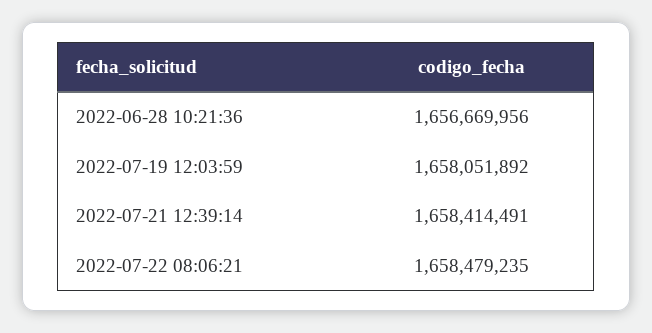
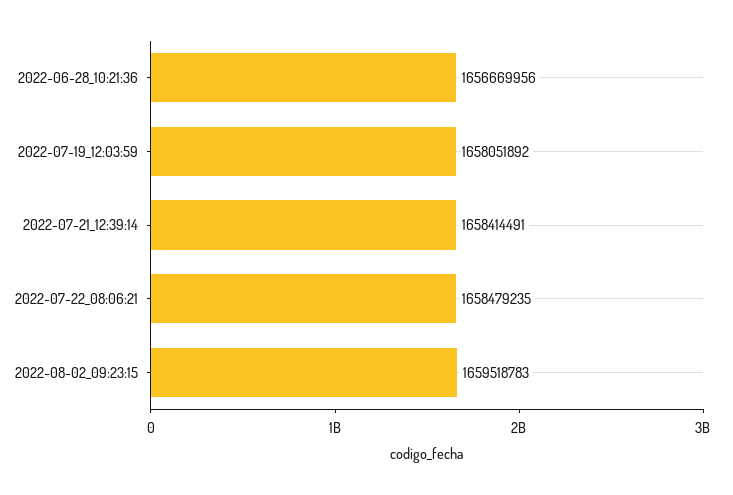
2022-08-02_09:23:15: none -> 1659518783

